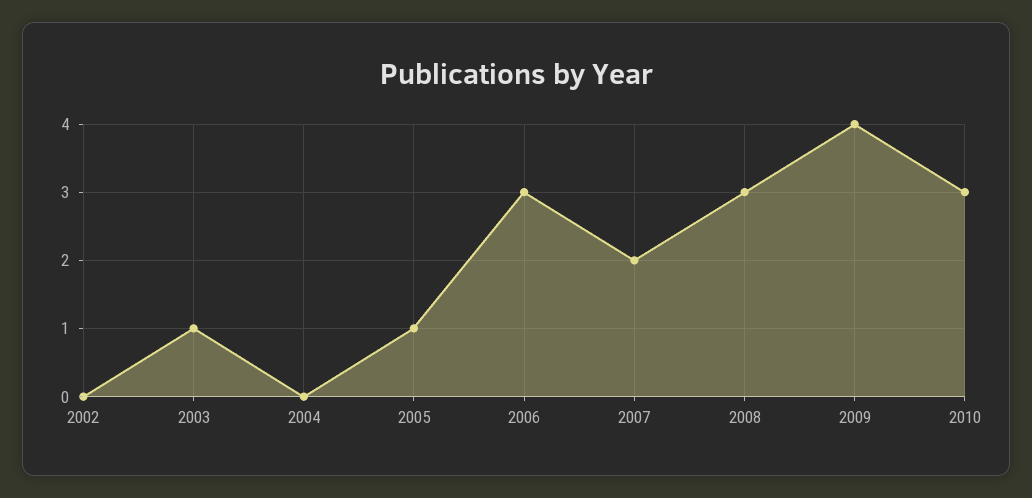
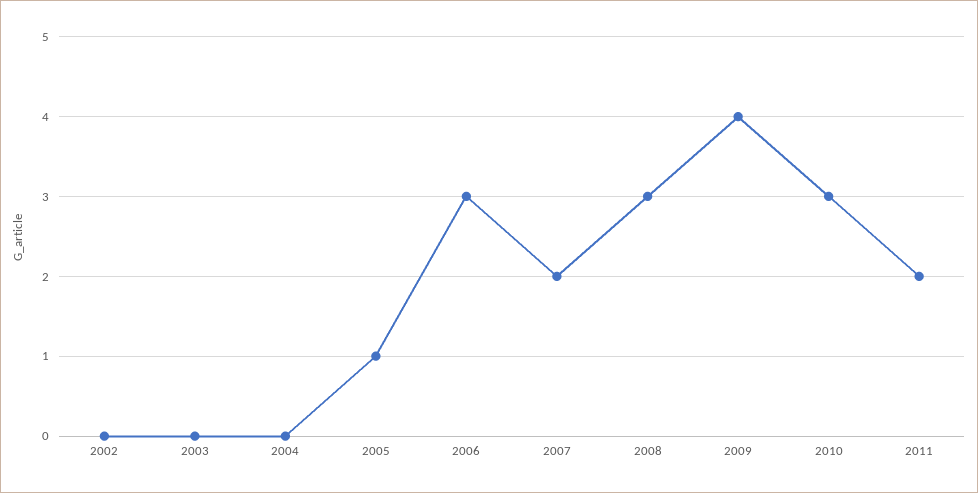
2003: 1 -> 0
2011: none -> 2

